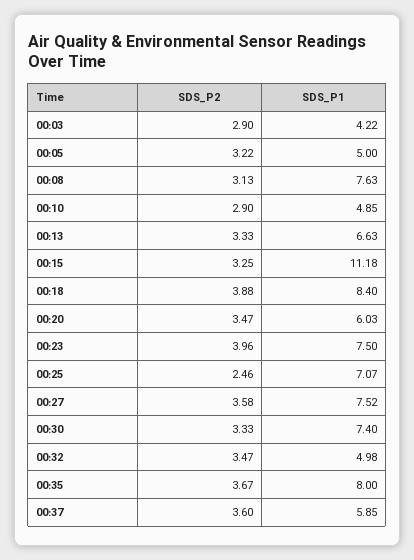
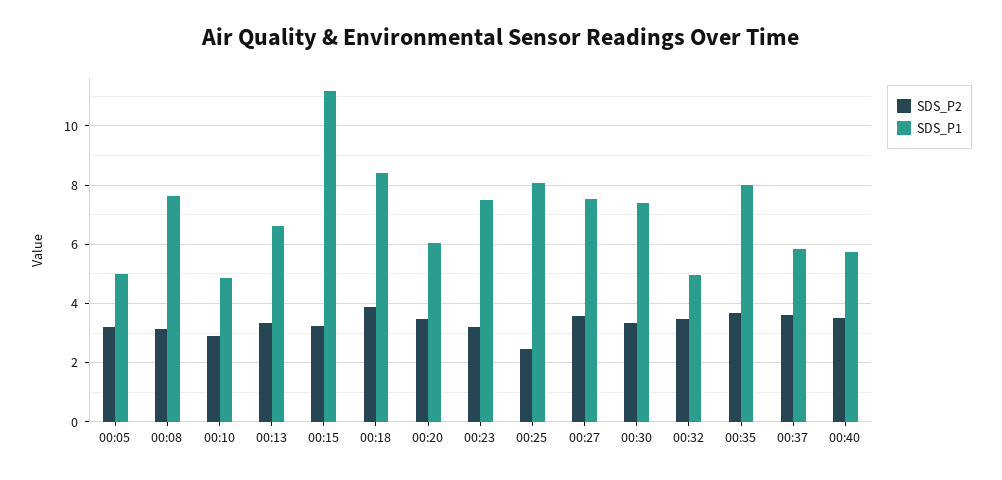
SDS_P2, 00:03: 2.9 -> none
SDS_P1, 00:03: 4.22 -> none
SDS_P2, 00:23: 3.96 -> 3.25
SDS_P1, 00:25: 7.07 -> 8
SDS_P2, 00:40: none -> 3.5
SDS_P1, 00:40: none -> 5.75

